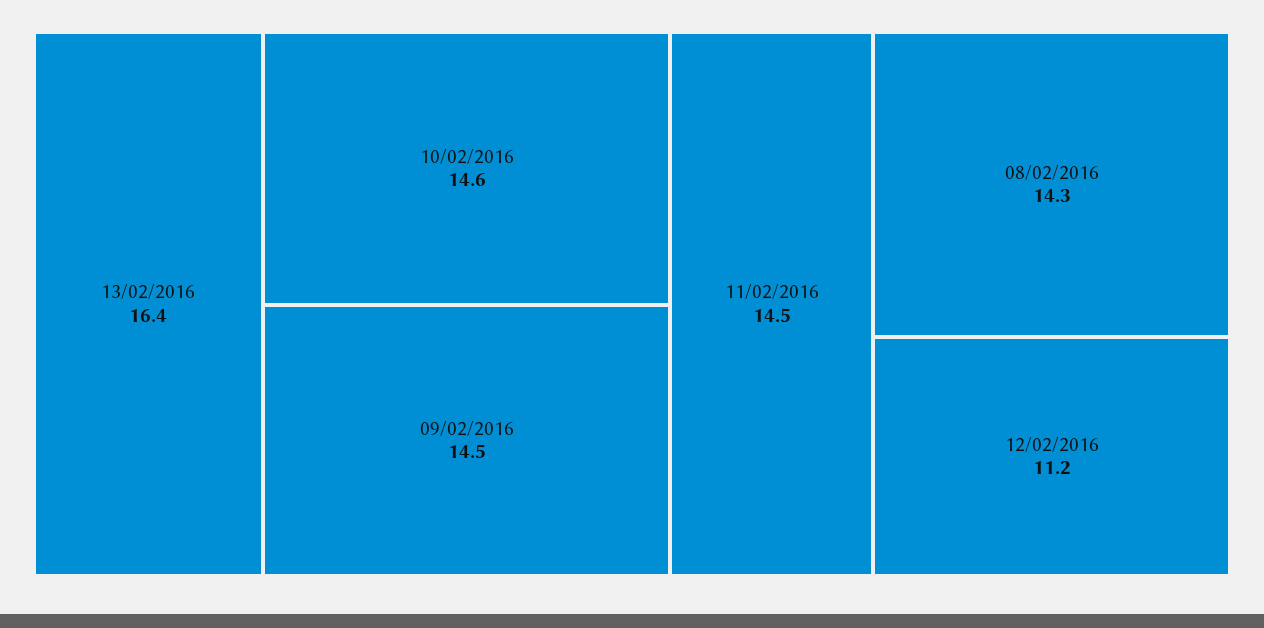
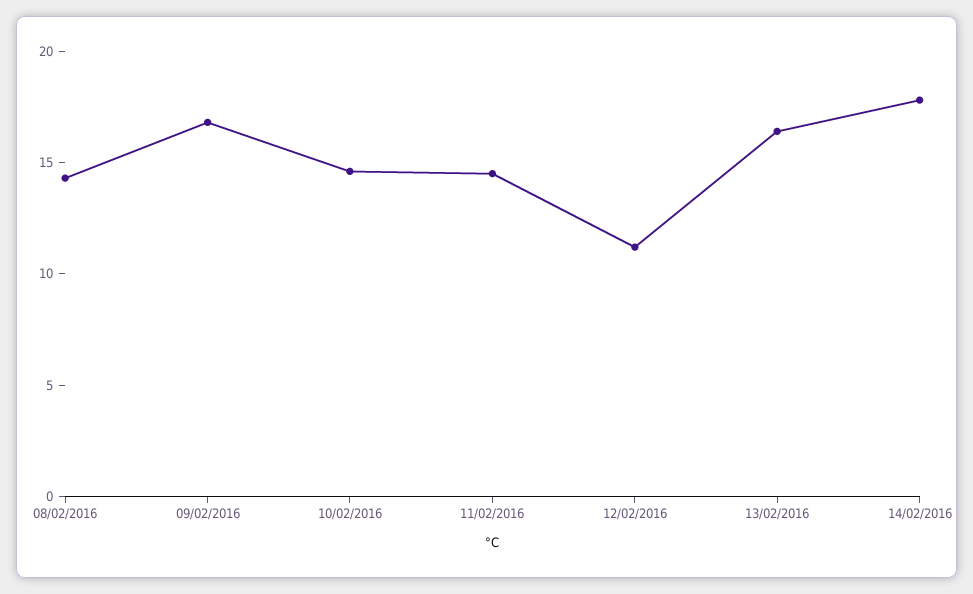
09/02/2016: 14.5 -> 17
14/02/2016: none -> 18

